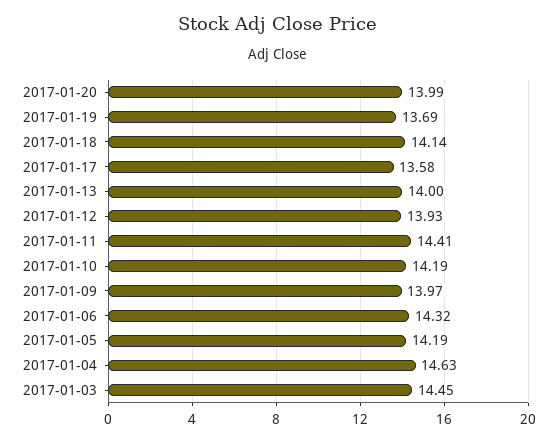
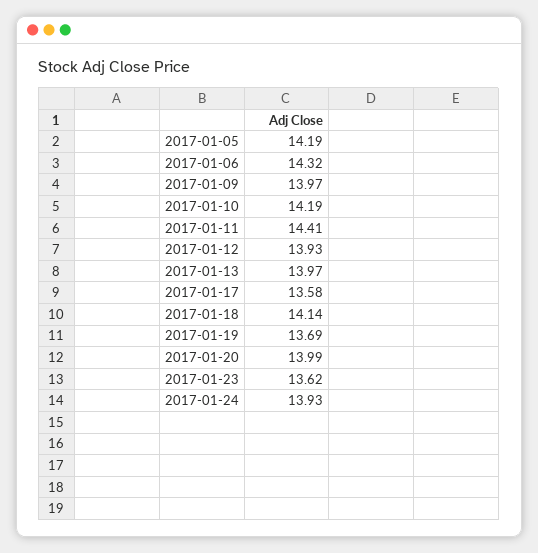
2017-01-13: 14 -> 13.97
2017-01-04: 14.63 -> none
2017-01-03: 14.45 -> none
2017-01-23: none -> 13.62
2017-01-24: none -> 13.93

